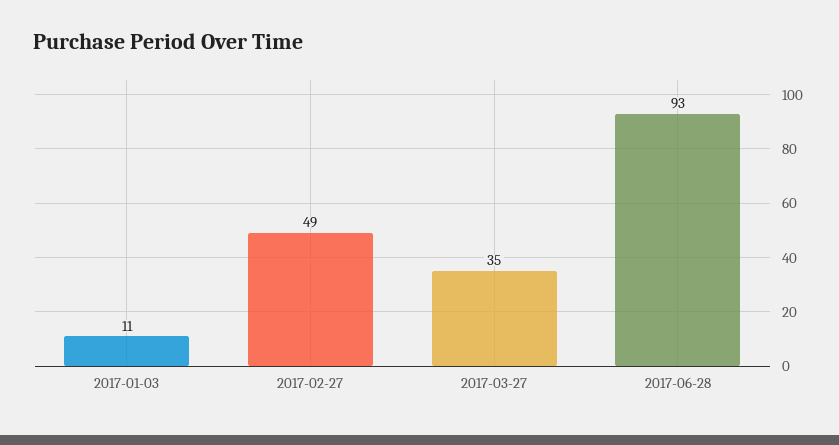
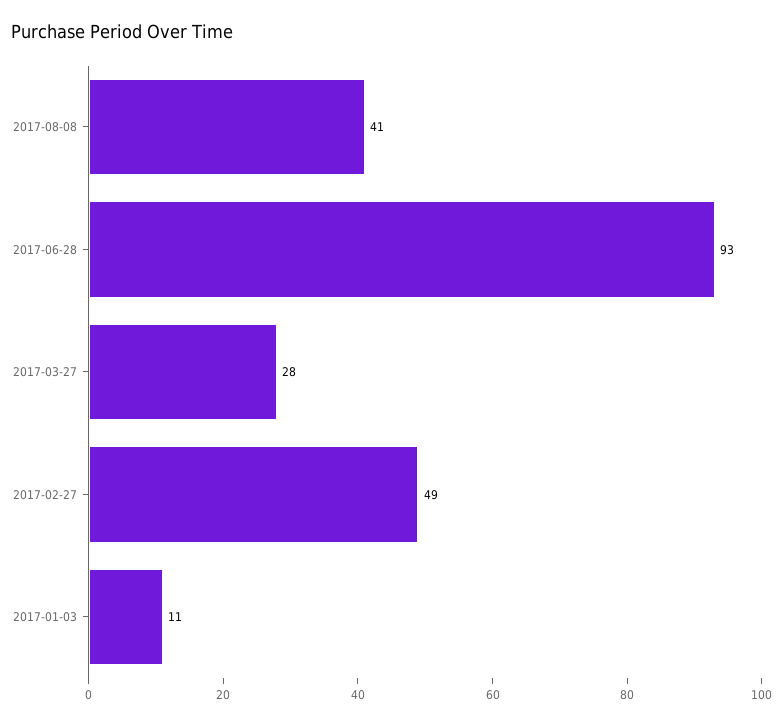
2017-03-27: 35 -> 28
2017-08-08: none -> 41

